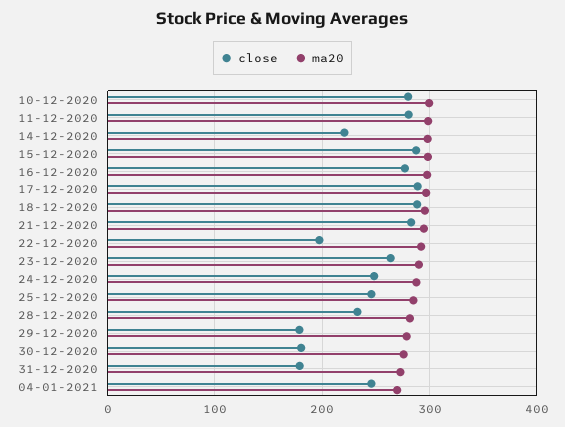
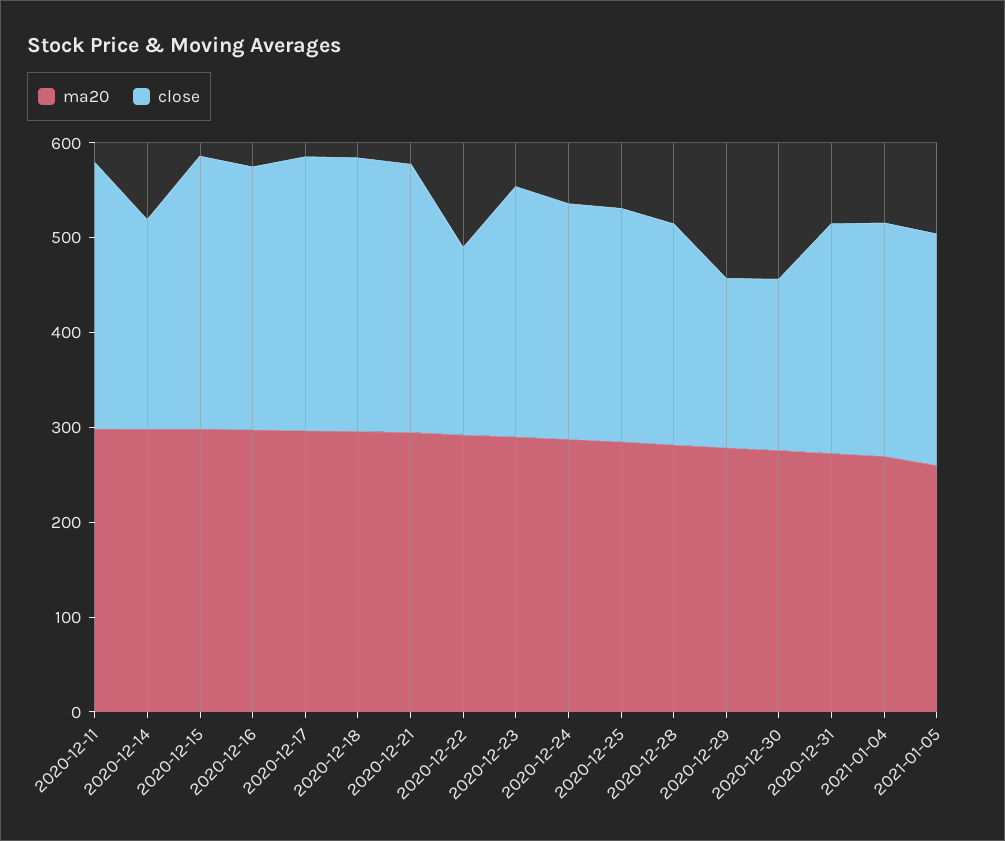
close, 10-12-2020: 280 -> none
ma20, 10-12-2020: 300 -> none
close, 31-12-2020: 180 -> 240
ma20, 2021-01-05: none -> 260
close, 2021-01-05: none -> 240

